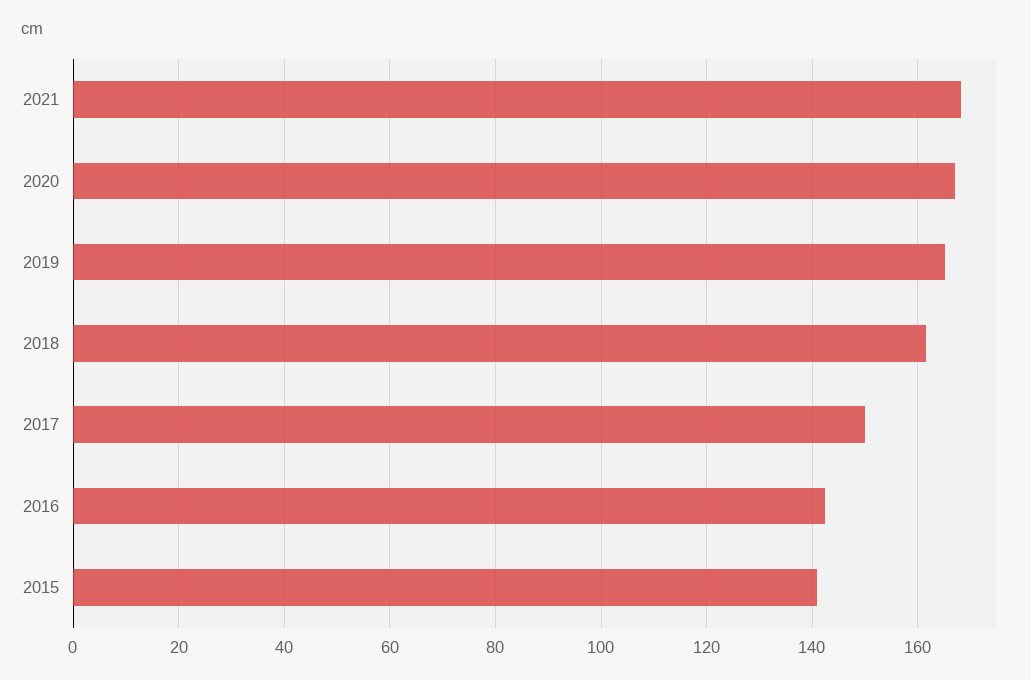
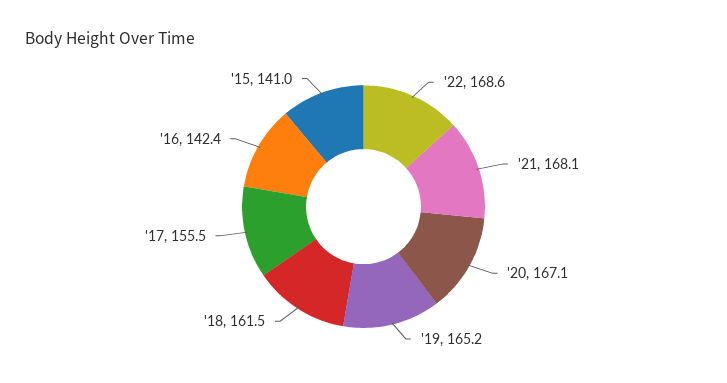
2017: 150 -> 155.5
'22: none -> 168.6

